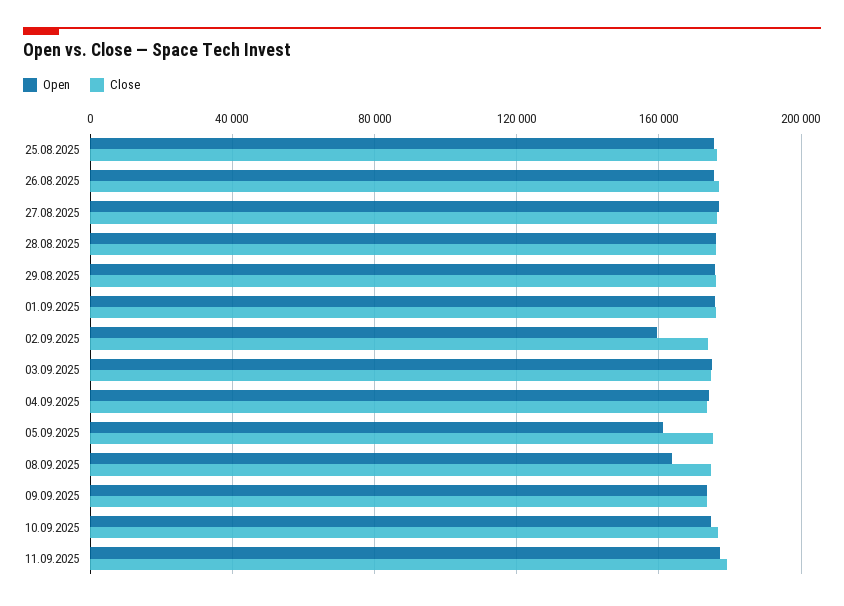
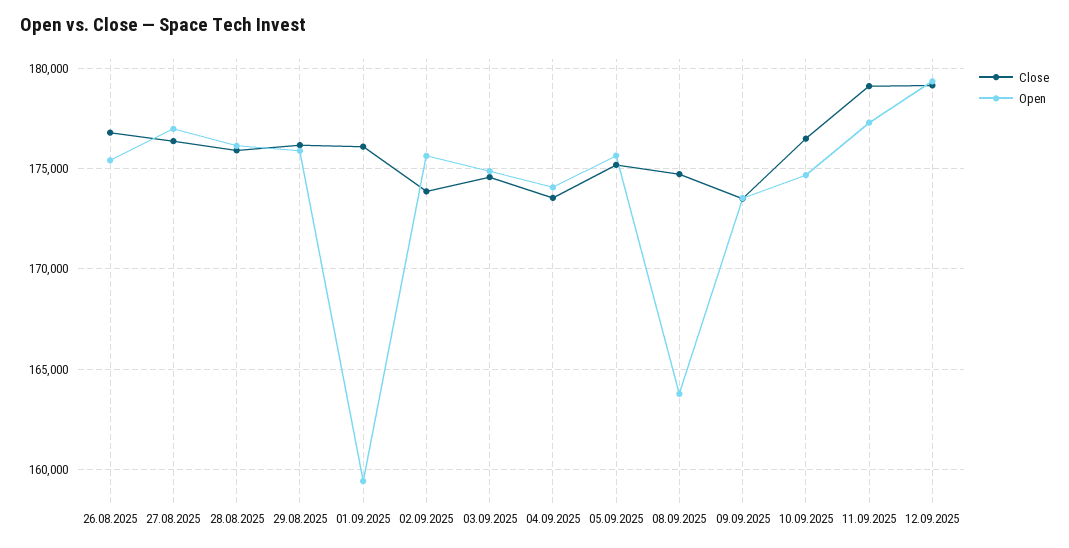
Open, 25.08.2025: 175000 -> none
Close, 25.08.2025: 175000 -> none
Open, 01.09.2025: 175000 -> 159500
Open, 02.09.2025: 160000 -> 175500
Open, 05.09.2025: 160000 -> 175500
Close, 12.09.2025: none -> 179000
Open, 12.09.2025: none -> 179500

